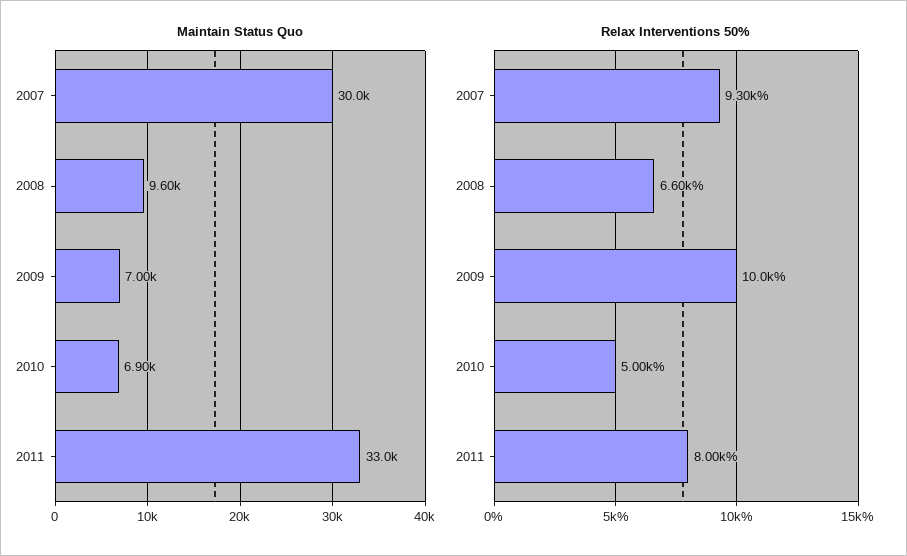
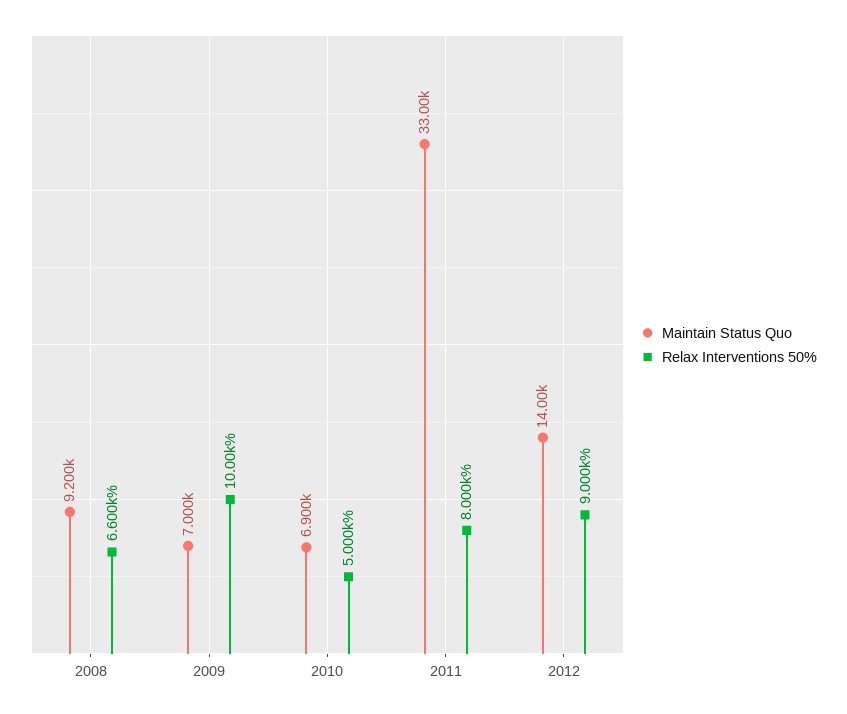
Maintain Status Quo, 2007: 30000 -> none
Maintain Status Quo, 2008: 9600 -> 9200
Relax Interventions 50%, 2007: 9300 -> none
Maintain Status Quo, 2012: none -> 14000
Relax Interventions 50%, 2012: none -> 9000

